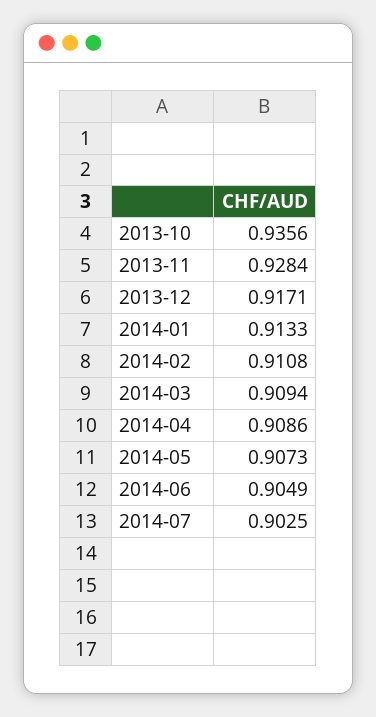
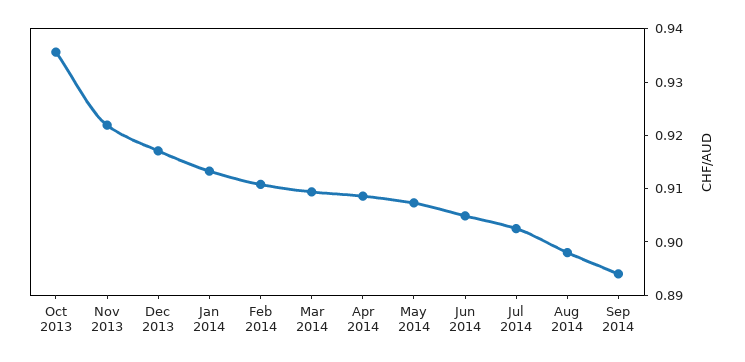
2013-11: 0.9284 -> 0.922
Aug 2014: none -> 0.898
Sep 2014: none -> 0.894

